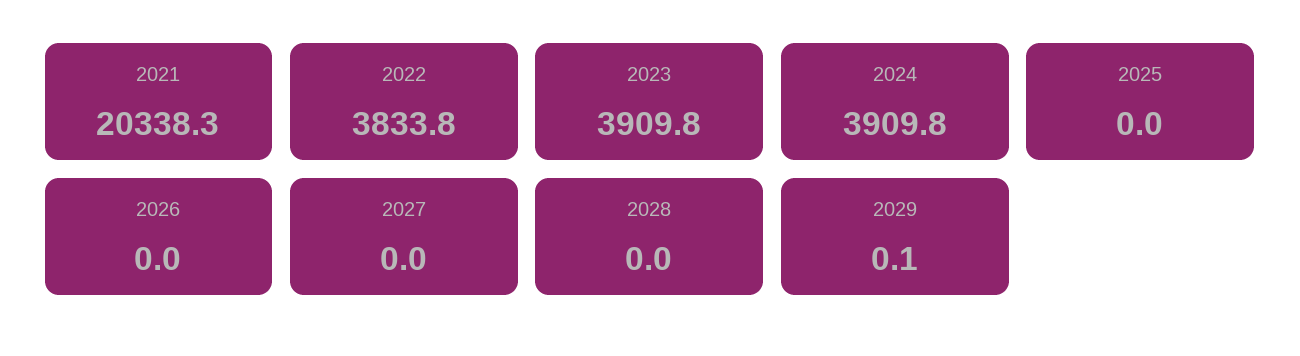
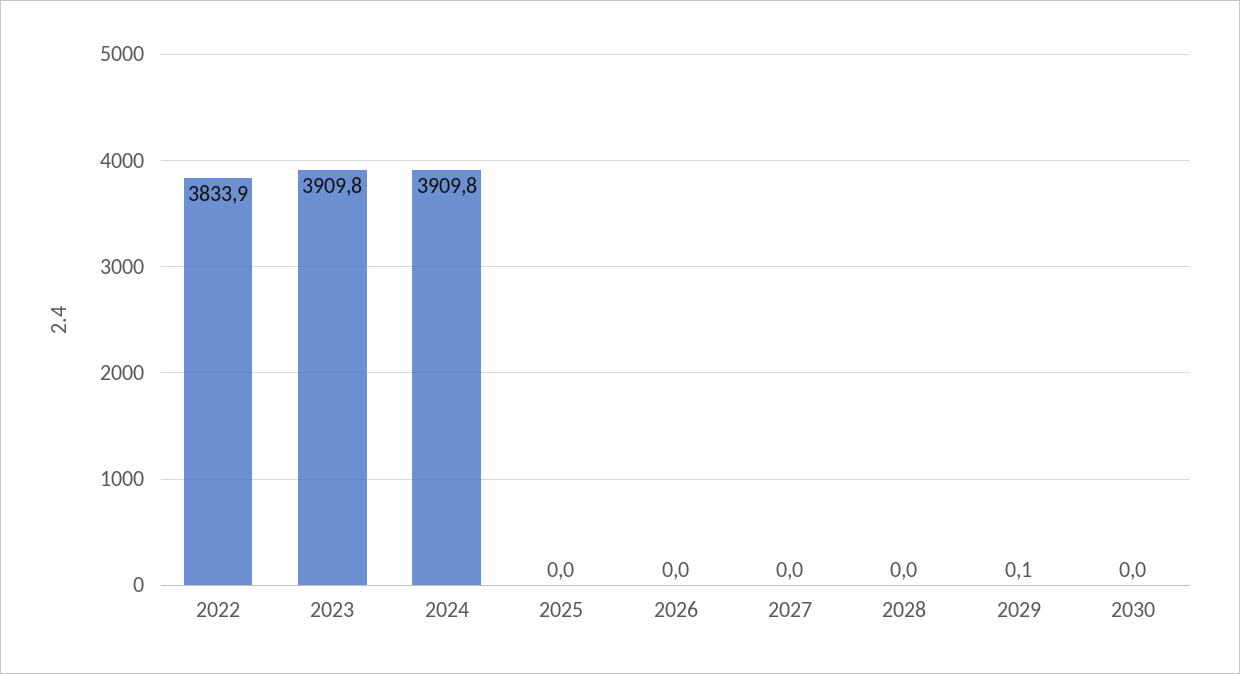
2021: 20338.3 -> none
2022: 3833.8 -> 3833.9
2030: none -> 0

